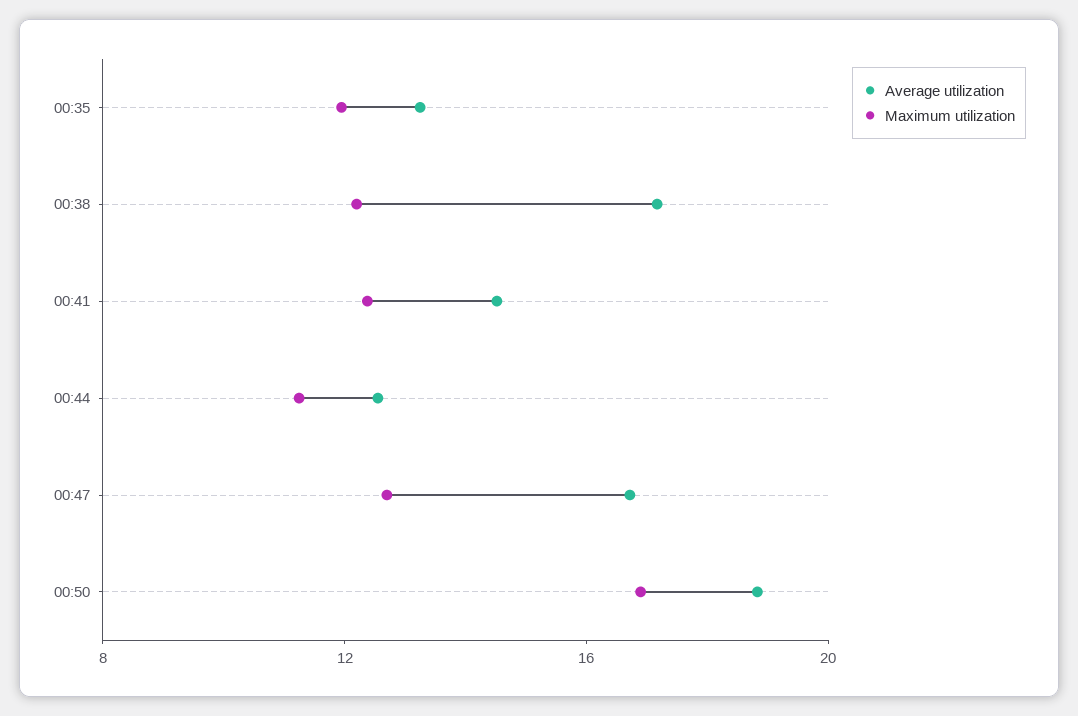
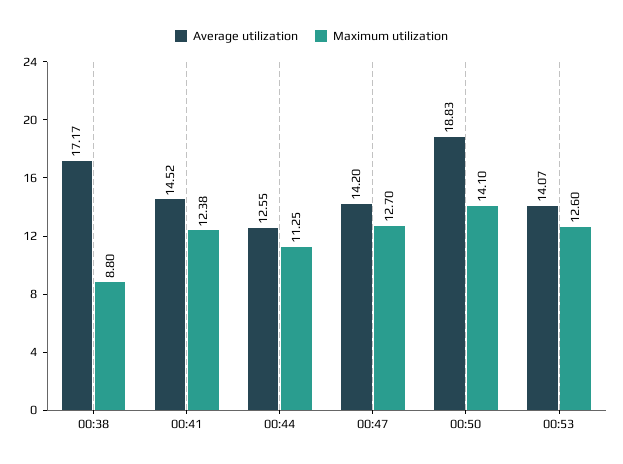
Average utilization, 00:35: 13 -> none
Maximum utilization, 00:35: 12 -> none
Maximum utilization, 00:38: 12 -> 8.8
Average utilization, 00:47: 17 -> 14.2
Maximum utilization, 00:50: 17 -> 14.1
Average utilization, 00:53: none -> 14.07
Maximum utilization, 00:53: none -> 12.6

